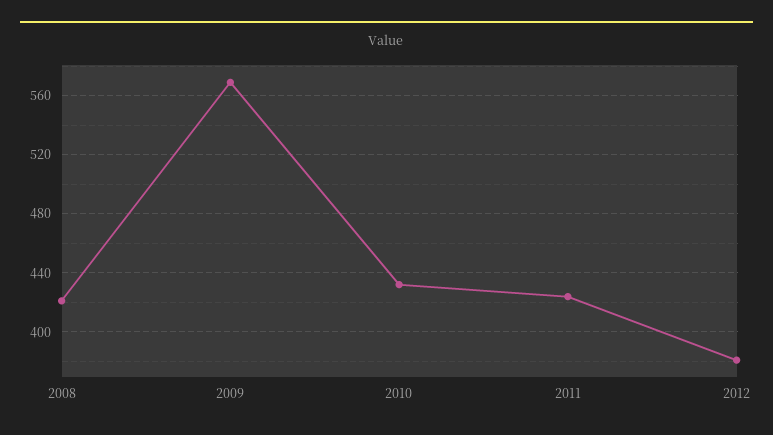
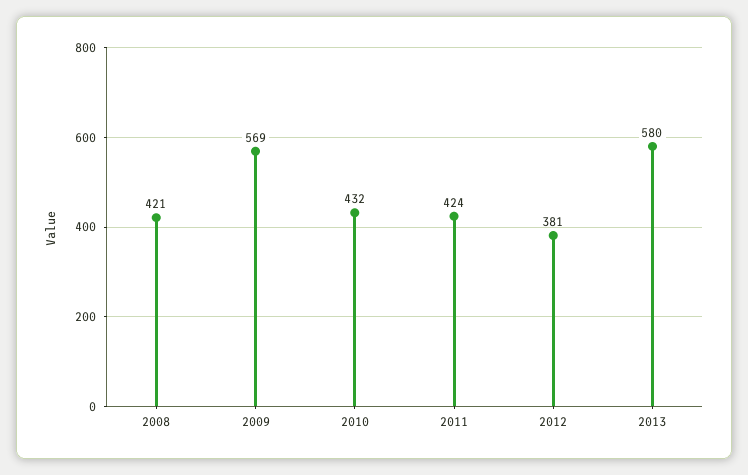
2013: none -> 580

